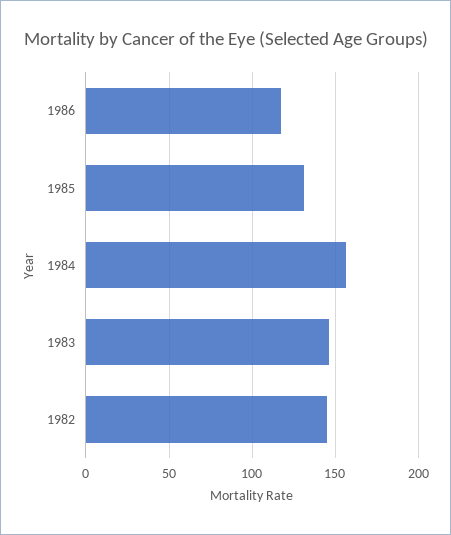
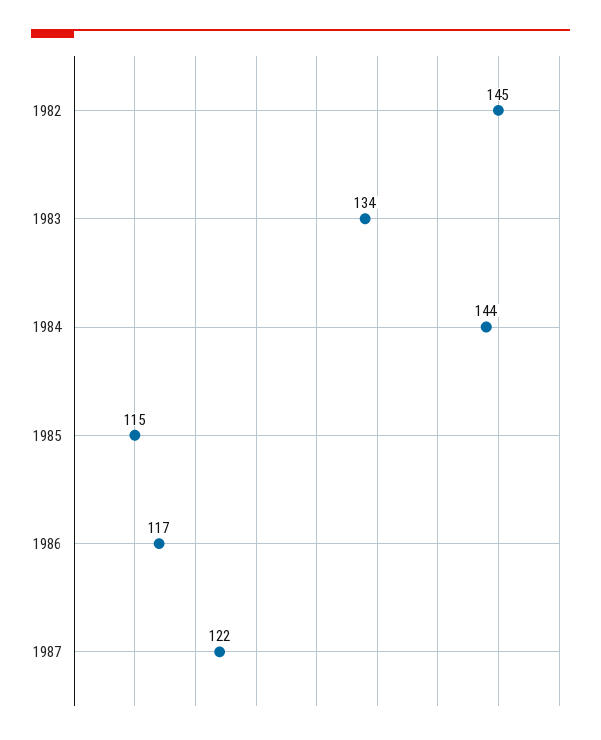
1985: 130 -> 115
1984: 155 -> 144
1983: 145 -> 134
1987: none -> 122

